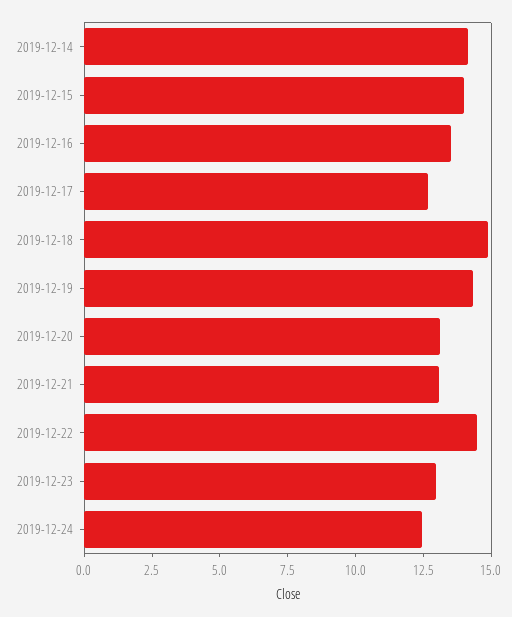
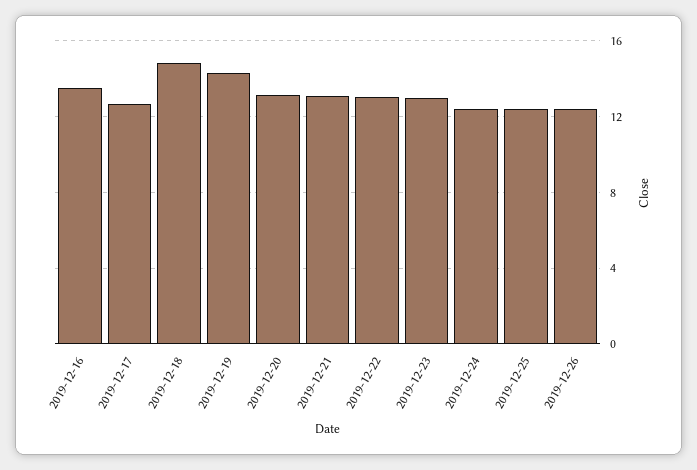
2019-12-14: 14 -> none
2019-12-15: 14 -> none
2019-12-22: 14.5 -> 13
2019-12-25: none -> 12.5
2019-12-26: none -> 12.5

